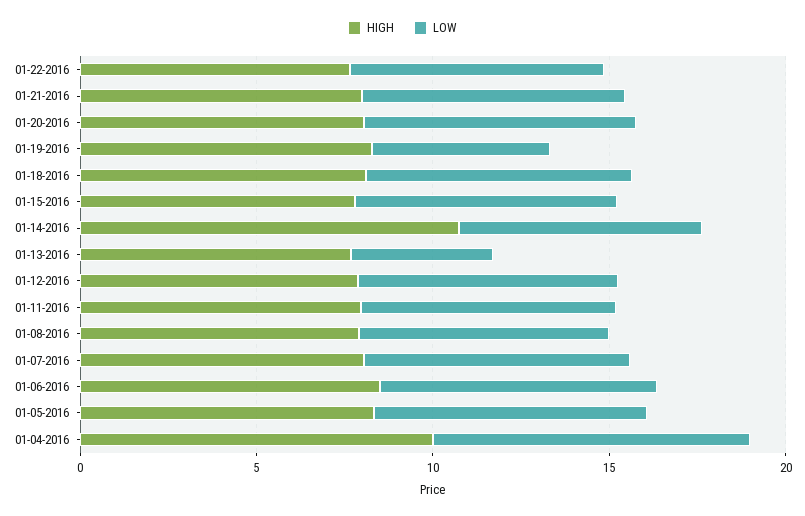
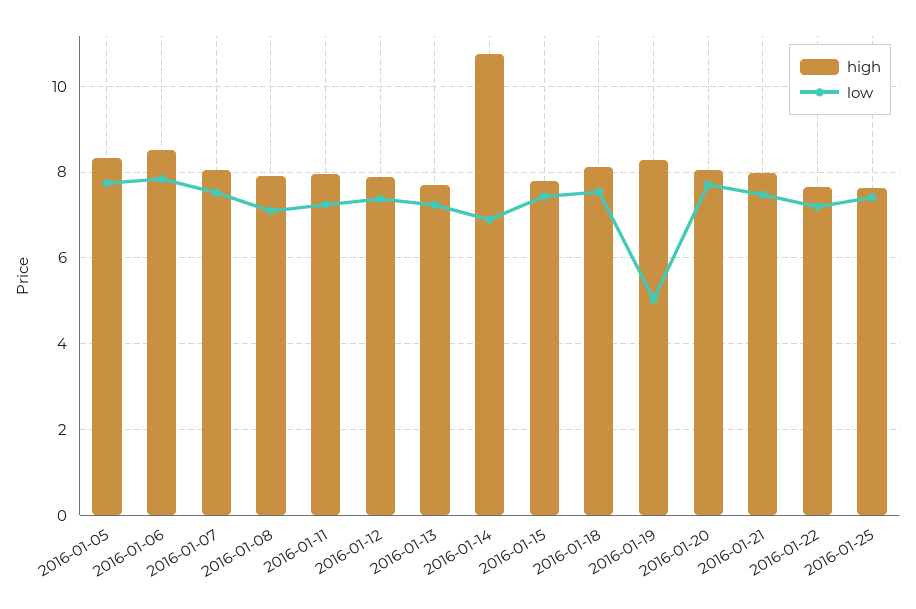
LOW, 01-13-2016: 4 -> 7.2
HIGH, 01-04-2016: 10 -> none
LOW, 01-04-2016: 9 -> none
HIGH, 2016-01-25: none -> 7.6
LOW, 2016-01-25: none -> 7.4

